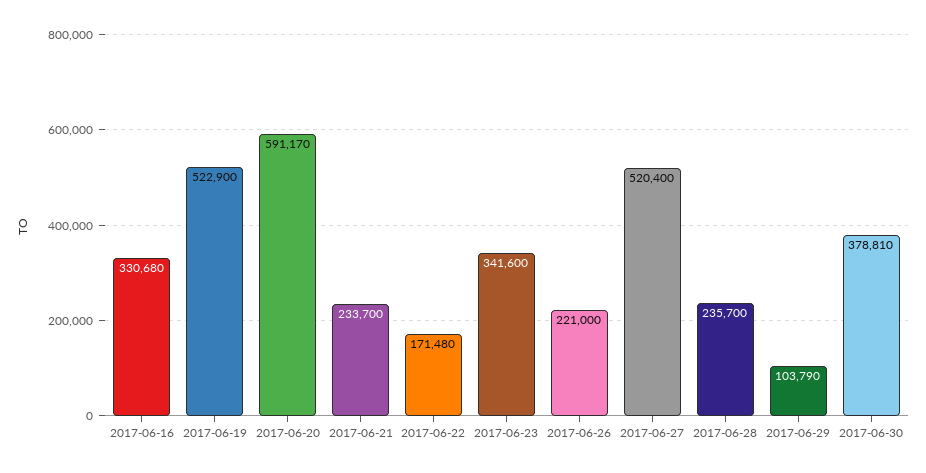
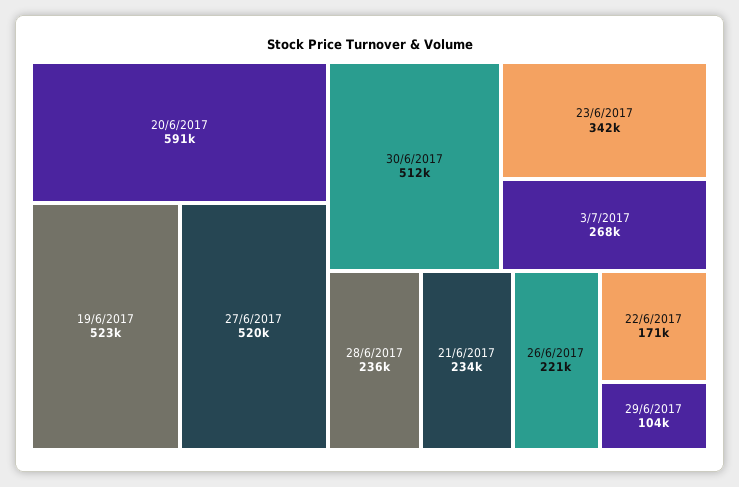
2017-06-16: 330680 -> none
2017-06-30: 378810 -> 512000
3/7/2017: none -> 268000

